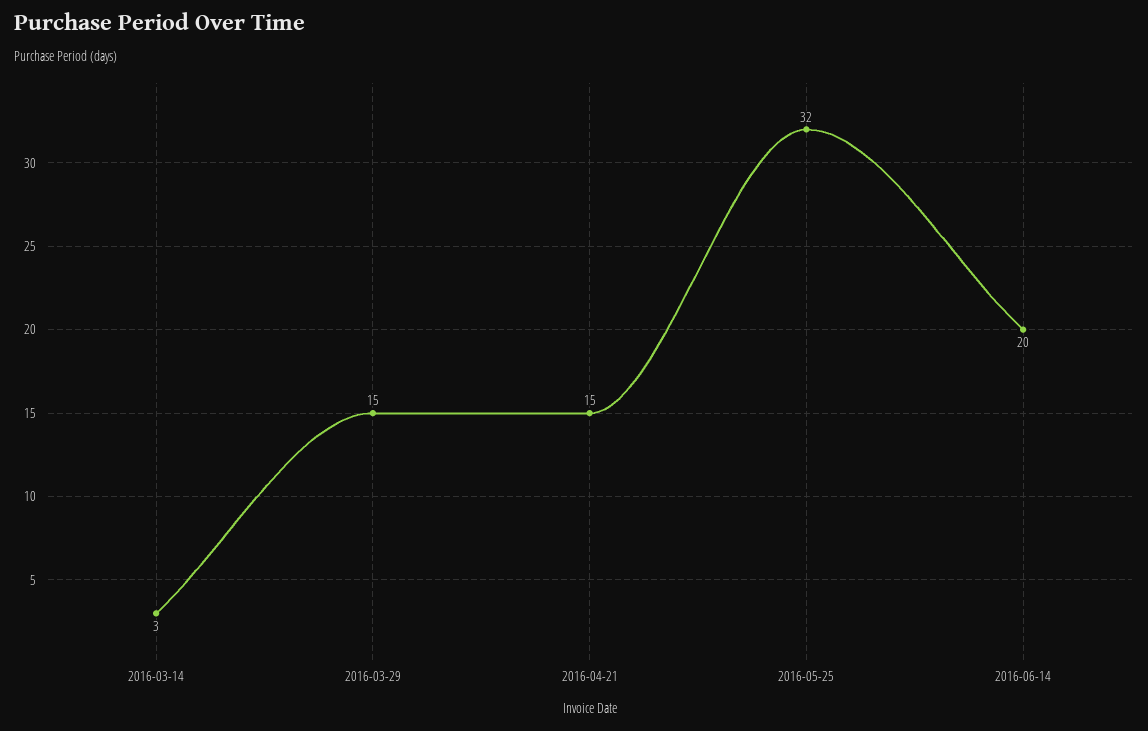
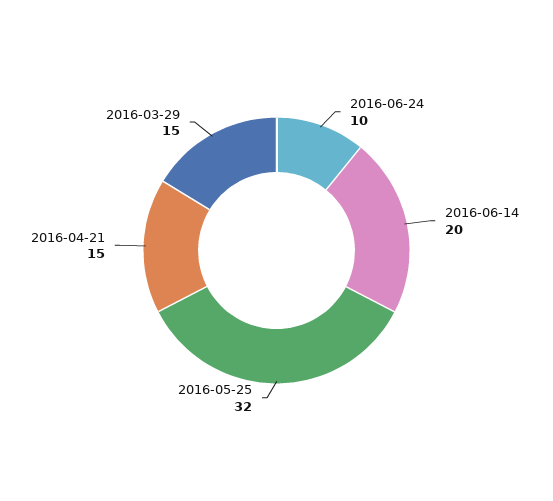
2016-03-14: 3 -> none
2016-06-24: none -> 10

